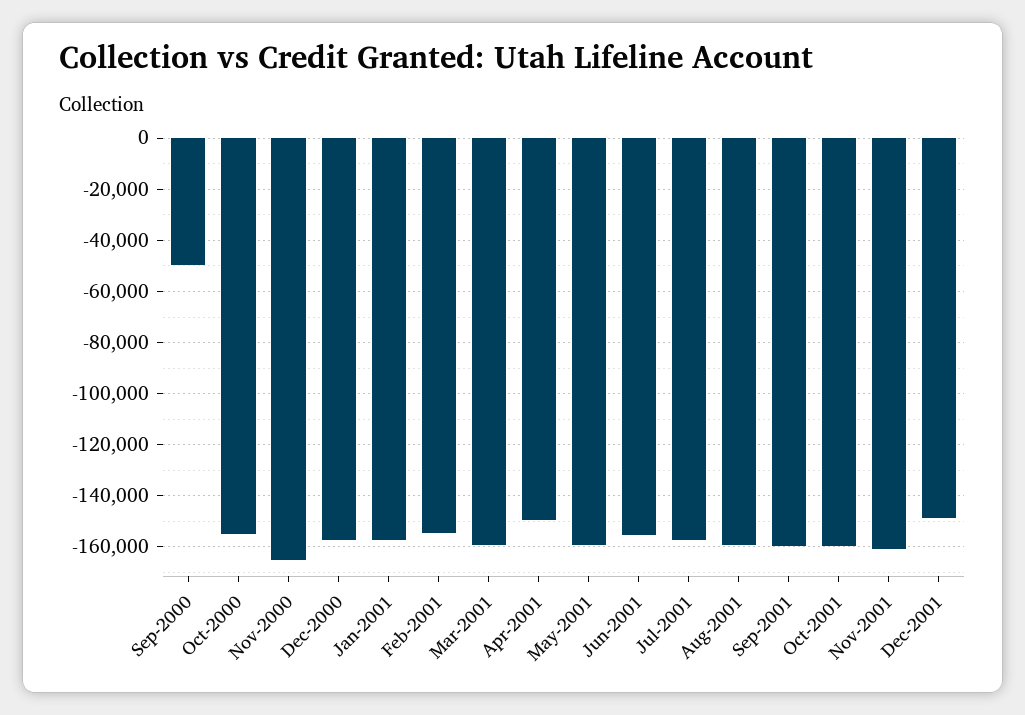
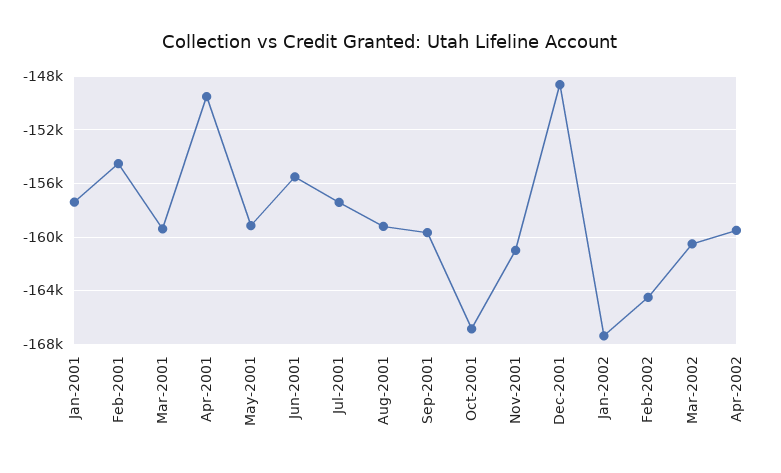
Sep-2000: -50000 -> none
Oct-2000: -155000 -> none
Nov-2000: -165000 -> none
Dec-2000: -157500 -> none
Oct-2001: -160000 -> -167000
Jan-2002: none -> -167500
Feb-2002: none -> -164500
Mar-2002: none -> -160500
Apr-2002: none -> -159500

